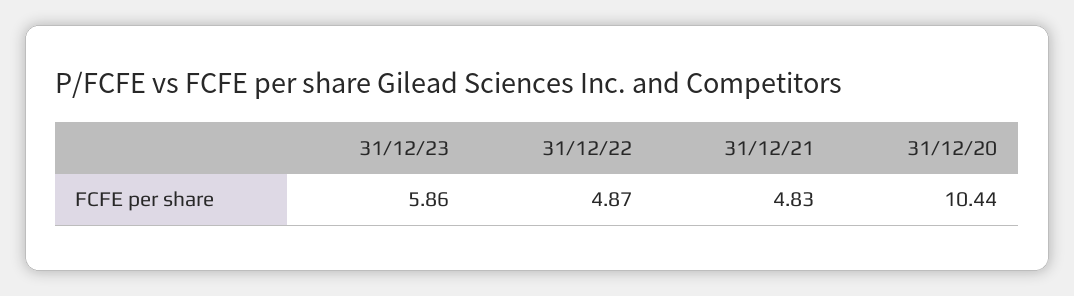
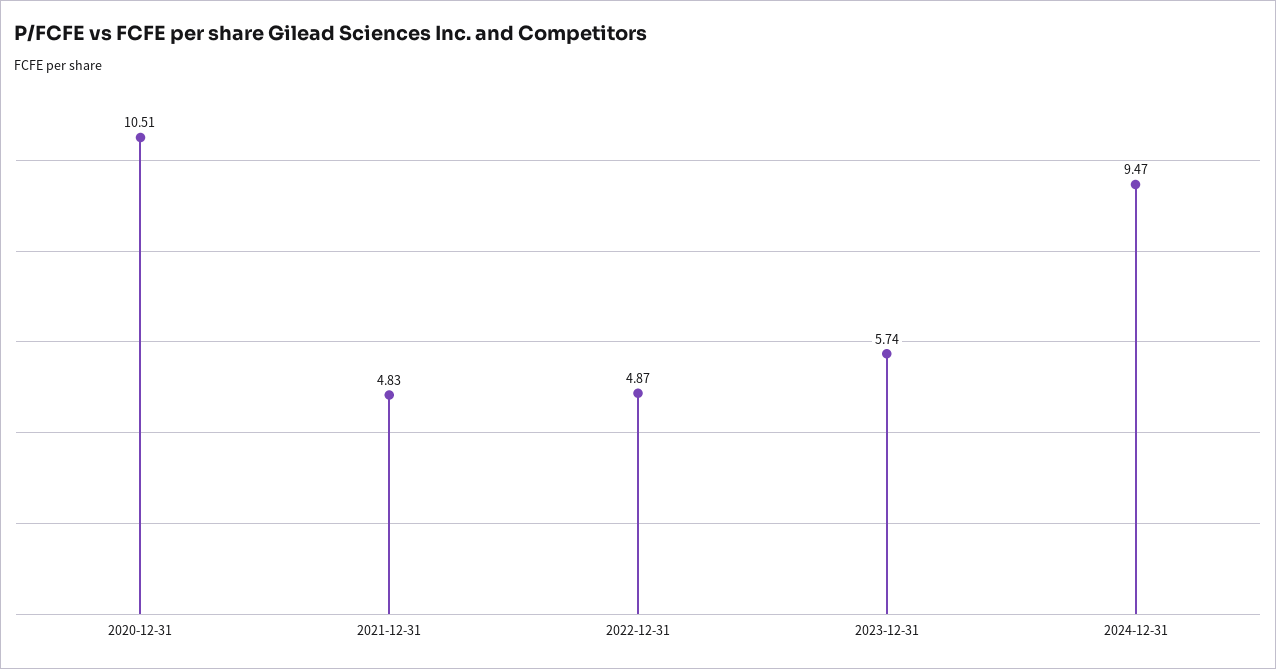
31/12/23: 5.86 -> 5.74
31/12/20: 10.44 -> 10.51
2024-12-31: none -> 9.47

